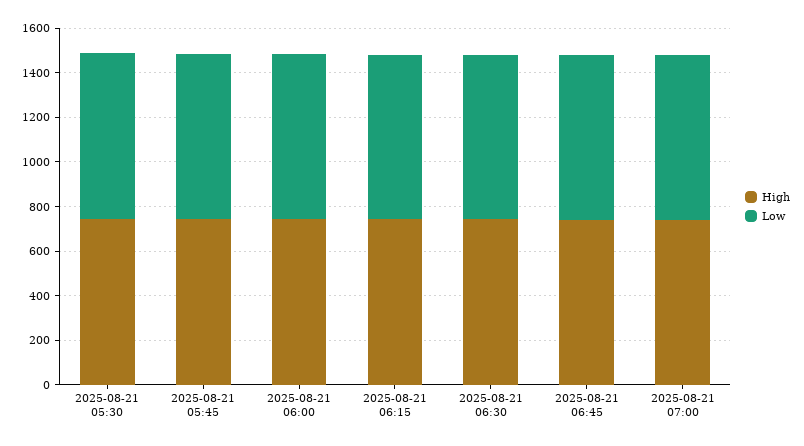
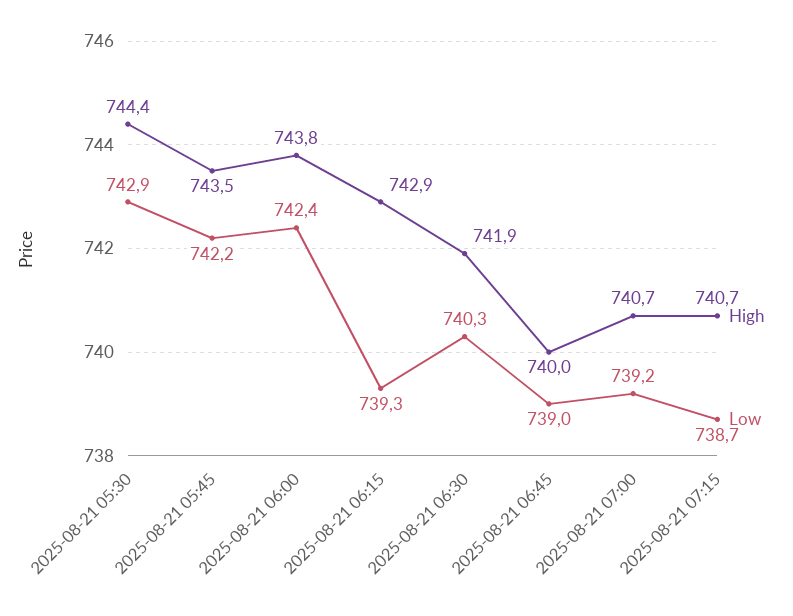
High, 2025-08-21 07:15: none -> 740.7
Low, 2025-08-21 07:15: none -> 738.7

